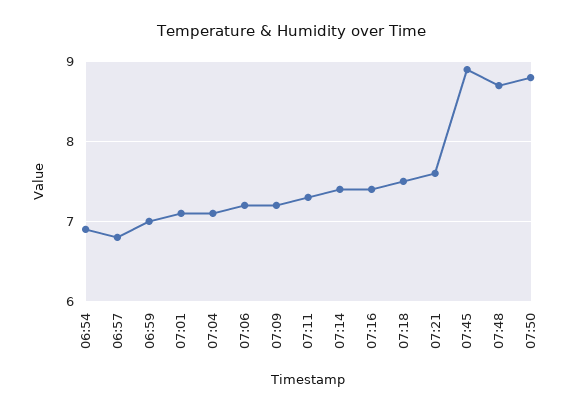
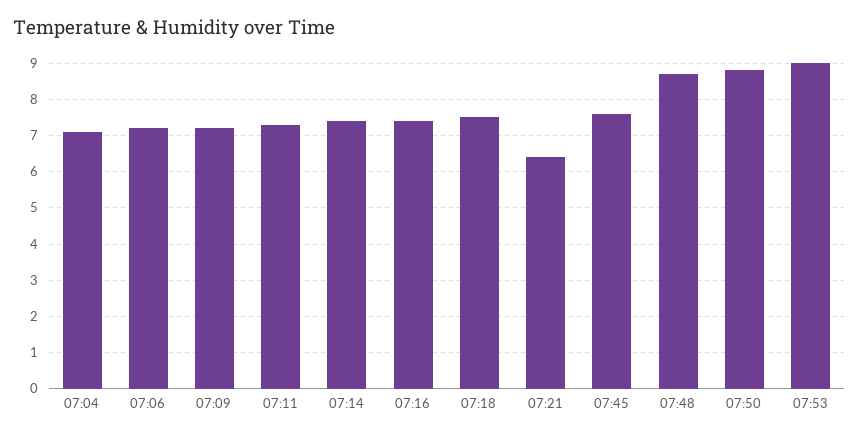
06:54: 6.9 -> none
06:57: 6.8 -> none
06:59: 7 -> none
07:01: 7.1 -> none
07:21: 7.6 -> 6.5
07:45: 8.9 -> 7.5
07:53: none -> 9

